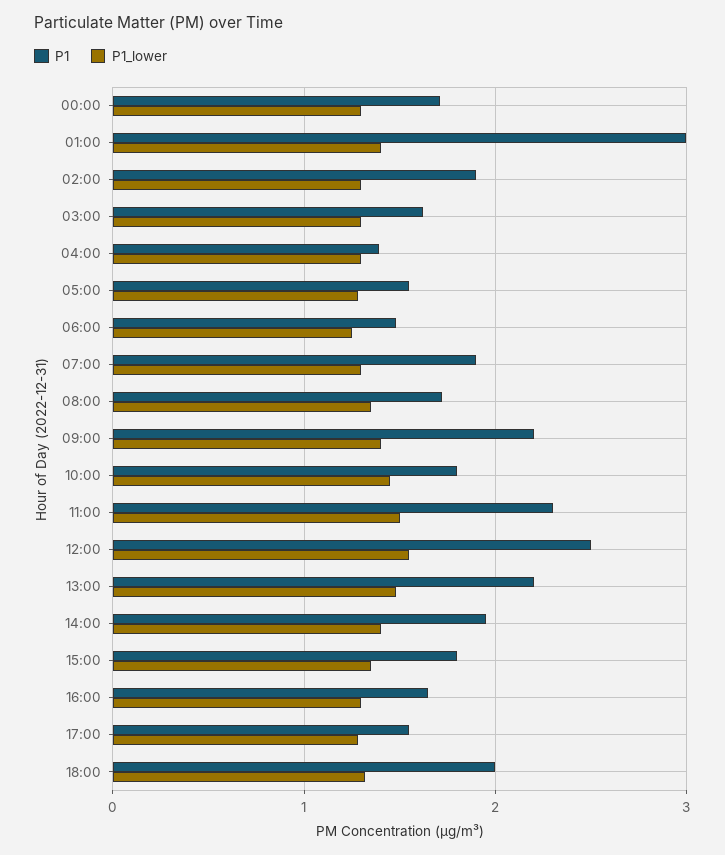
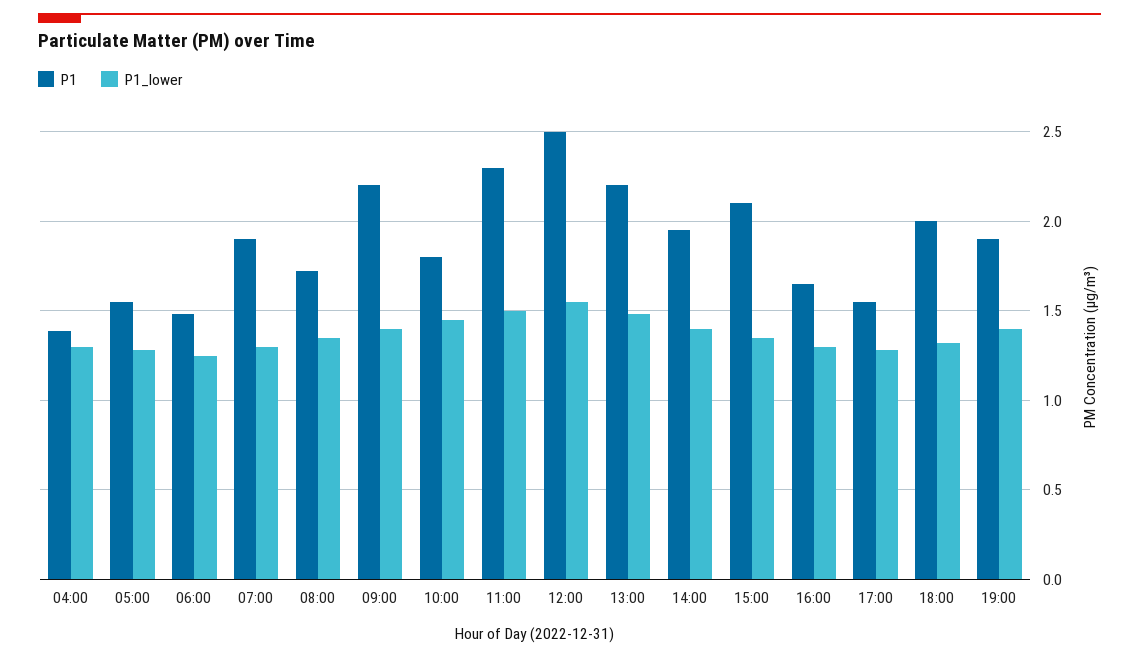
P1, 00:00: 1.7 -> none
P1_lower, 00:00: 1.3 -> none
P1, 01:00: 3 -> none
P1_lower, 01:00: 1.4 -> none
P1, 02:00: 1.9 -> none
P1_lower, 02:00: 1.3 -> none
P1, 03:00: 1.6 -> none
P1_lower, 03:00: 1.3 -> none
P1, 15:00: 1.8 -> 2.1
P1, 19:00: none -> 1.9
P1_lower, 19:00: none -> 1.4

